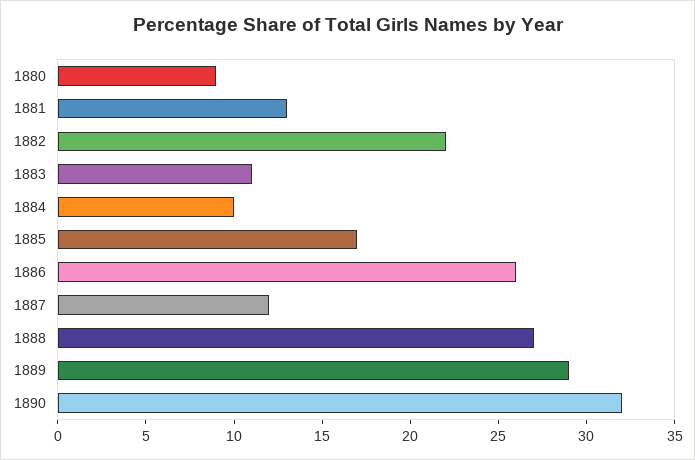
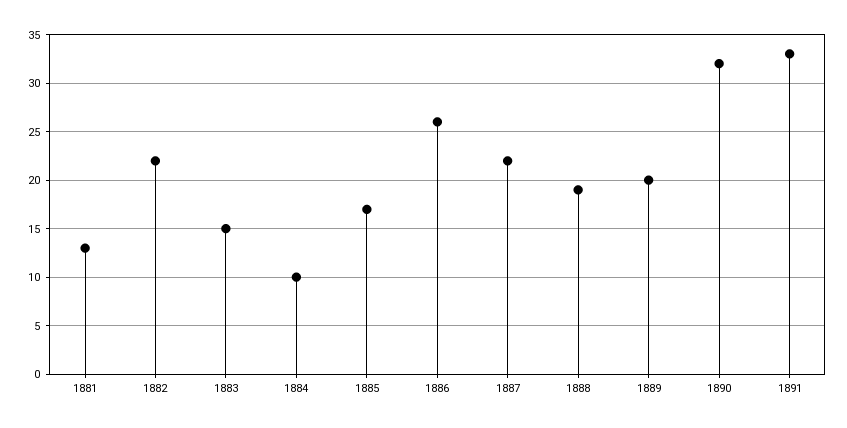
1880: 9 -> none
1883: 11 -> 15
1887: 12 -> 22
1888: 27 -> 19
1889: 29 -> 20
1891: none -> 33

